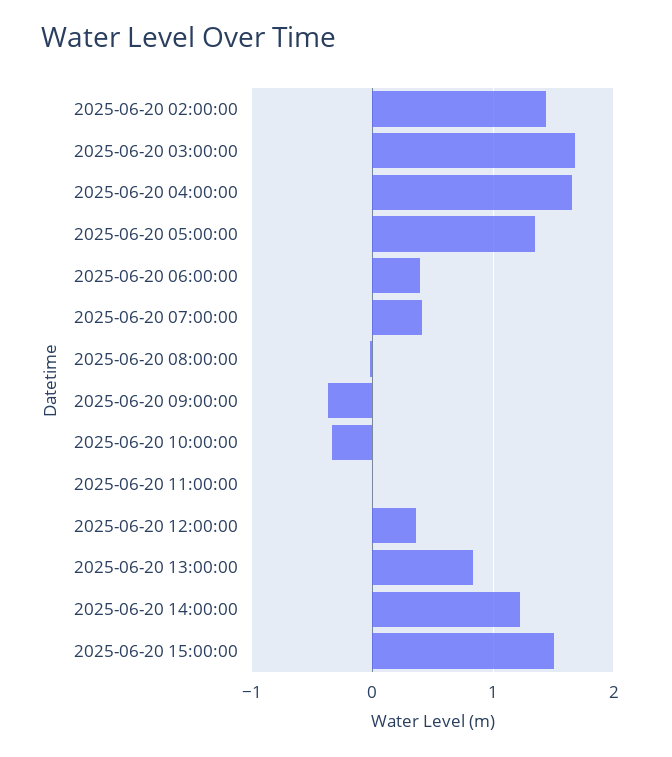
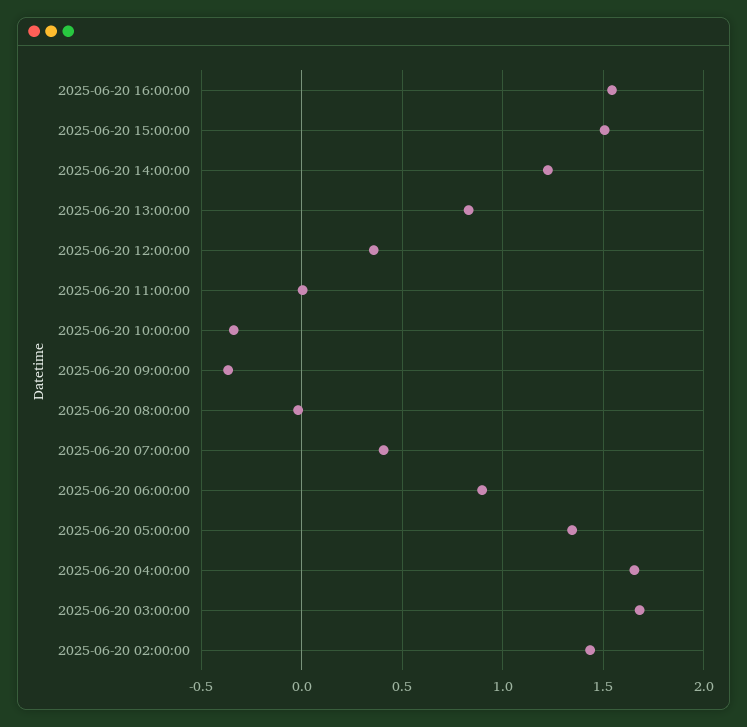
2025-06-20 06:00:00: 0.4 -> 0.9
2025-06-20 16:00:00: none -> 1.55

